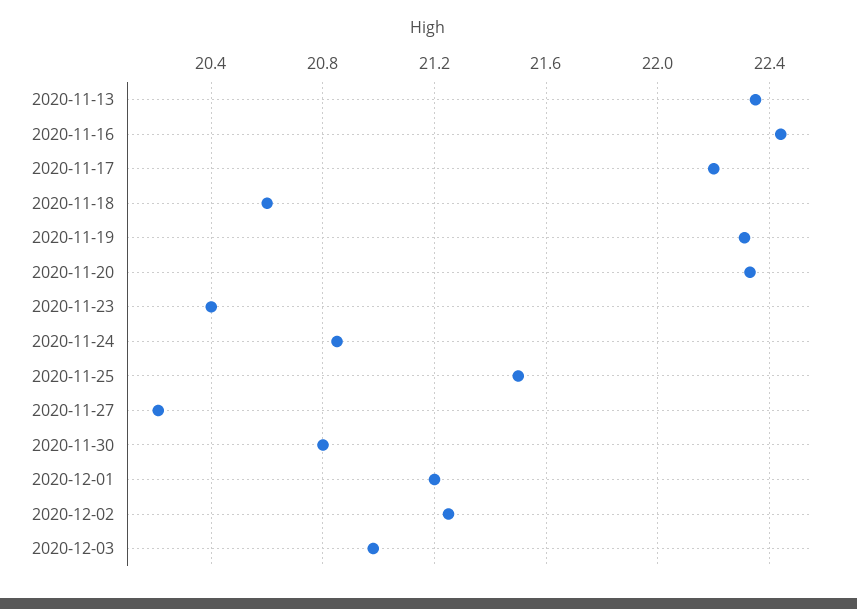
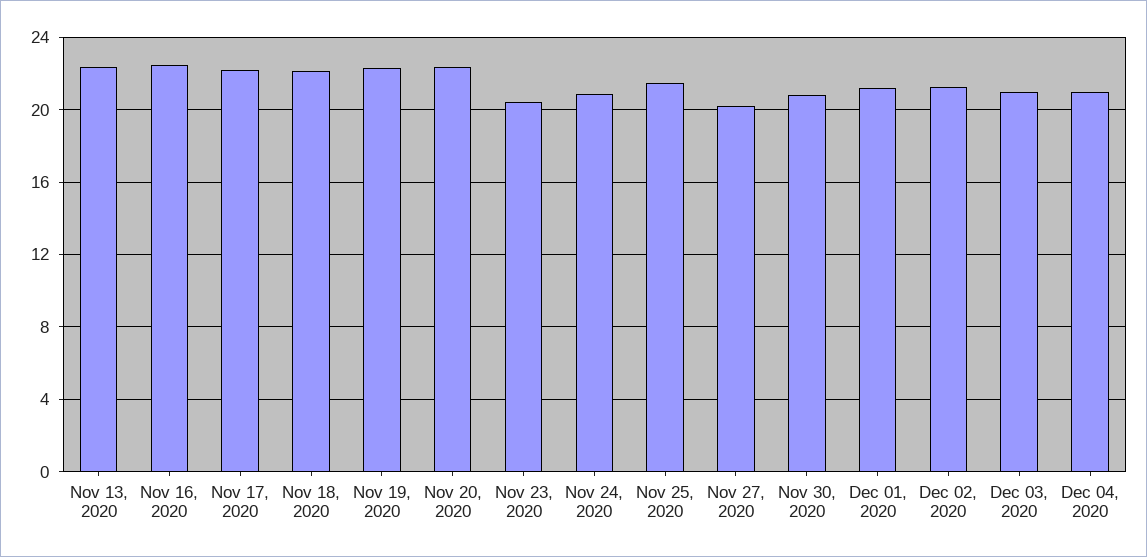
2020-11-18: 20.6 -> 22
Dec 04, 2020: none -> 21

